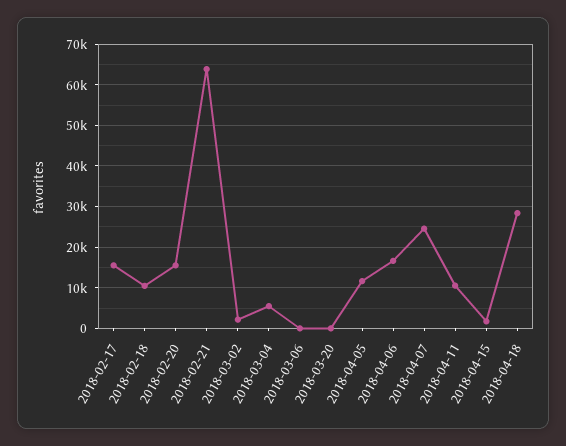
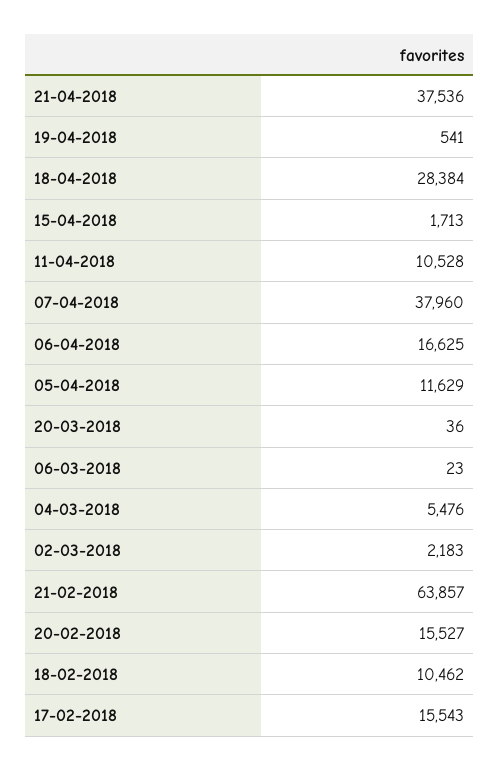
2018-04-07: 24000 -> 37960
21-04-2018: none -> 37536
19-04-2018: none -> 541

